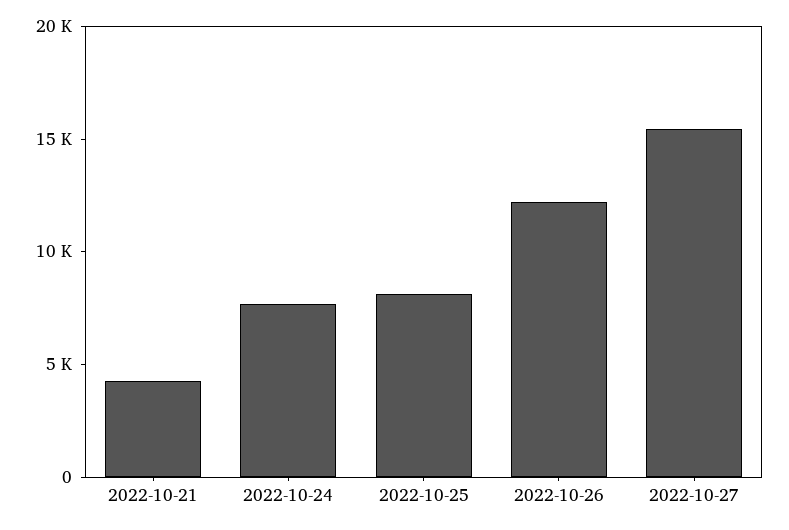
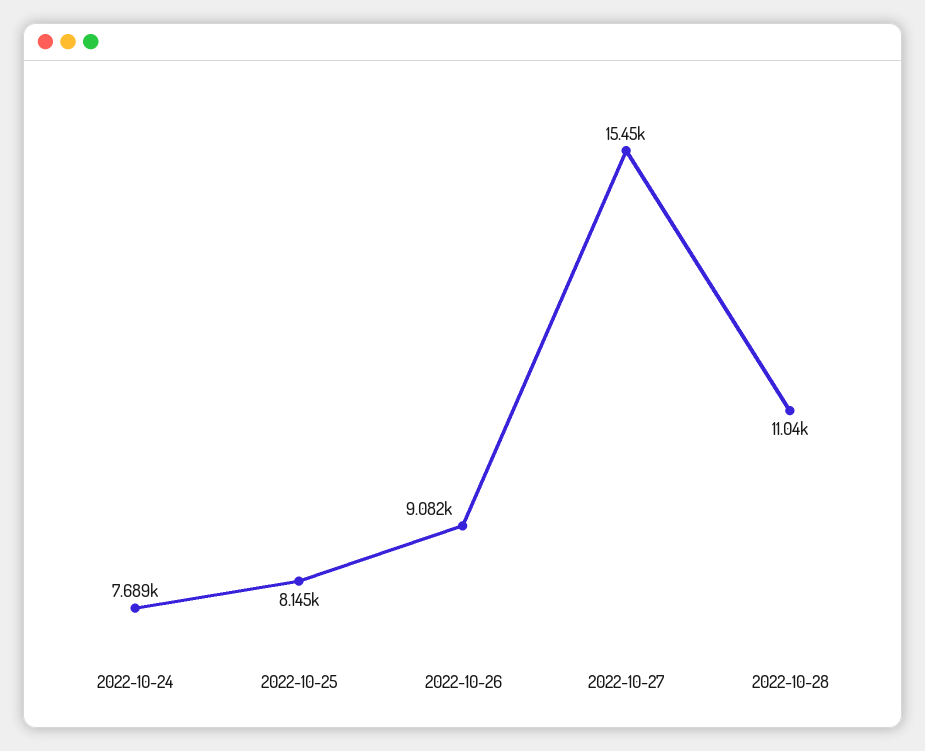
2022-10-21: 4000 -> none
2022-10-26: 12000 -> 9082
2022-10-28: none -> 11040

